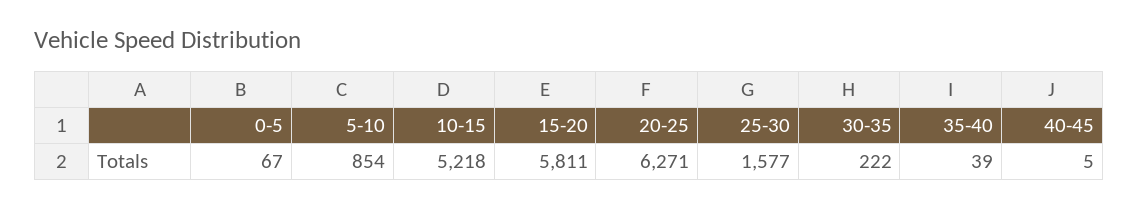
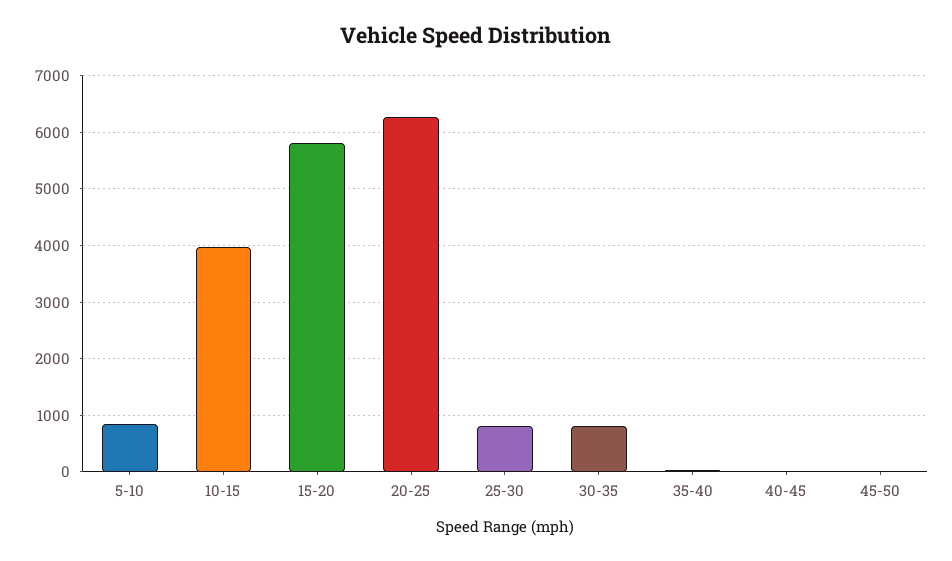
0-5: 67 -> none
10-15: 5218 -> 4000
25-30: 1577 -> 800
30-35: 222 -> 800
45-50: none -> 0

